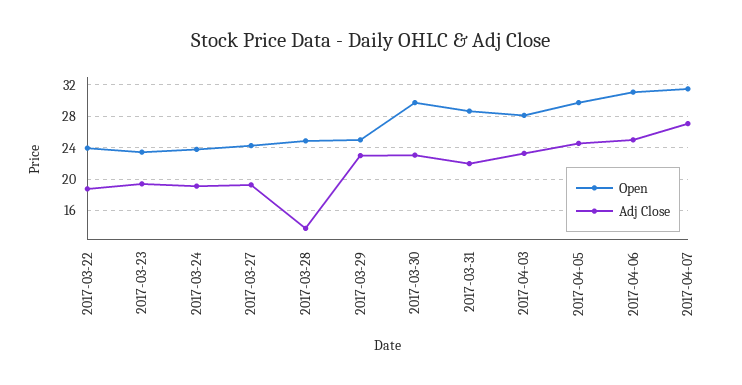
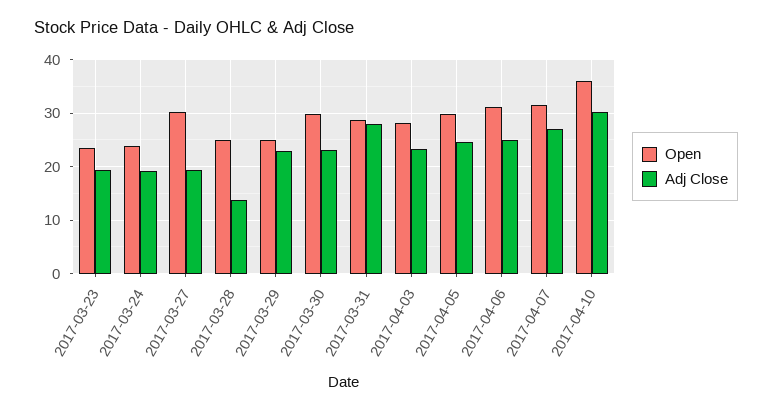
Open, 2017-03-22: 24 -> none
Adj Close, 2017-03-22: 19 -> none
Open, 2017-03-27: 24 -> 30
Adj Close, 2017-03-31: 22 -> 28
Open, 2017-04-10: none -> 36
Adj Close, 2017-04-10: none -> 30

